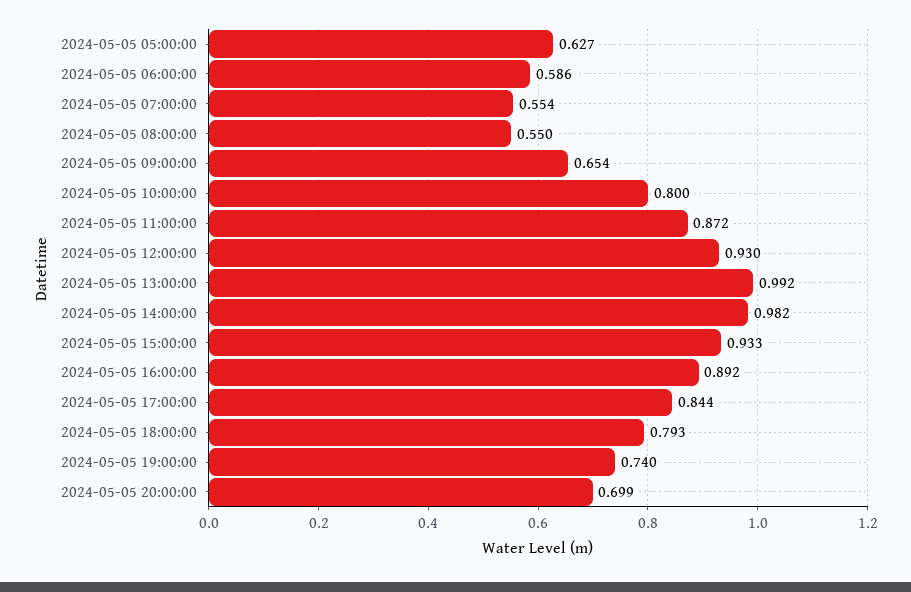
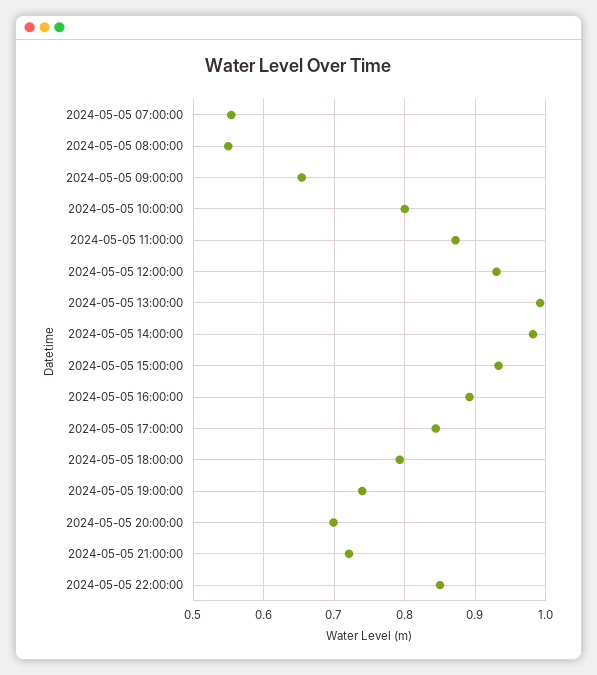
2024-05-05 05:00:00: 0.627 -> none
2024-05-05 06:00:00: 0.586 -> none
2024-05-05 21:00:00: none -> 0.72
2024-05-05 22:00:00: none -> 0.85

